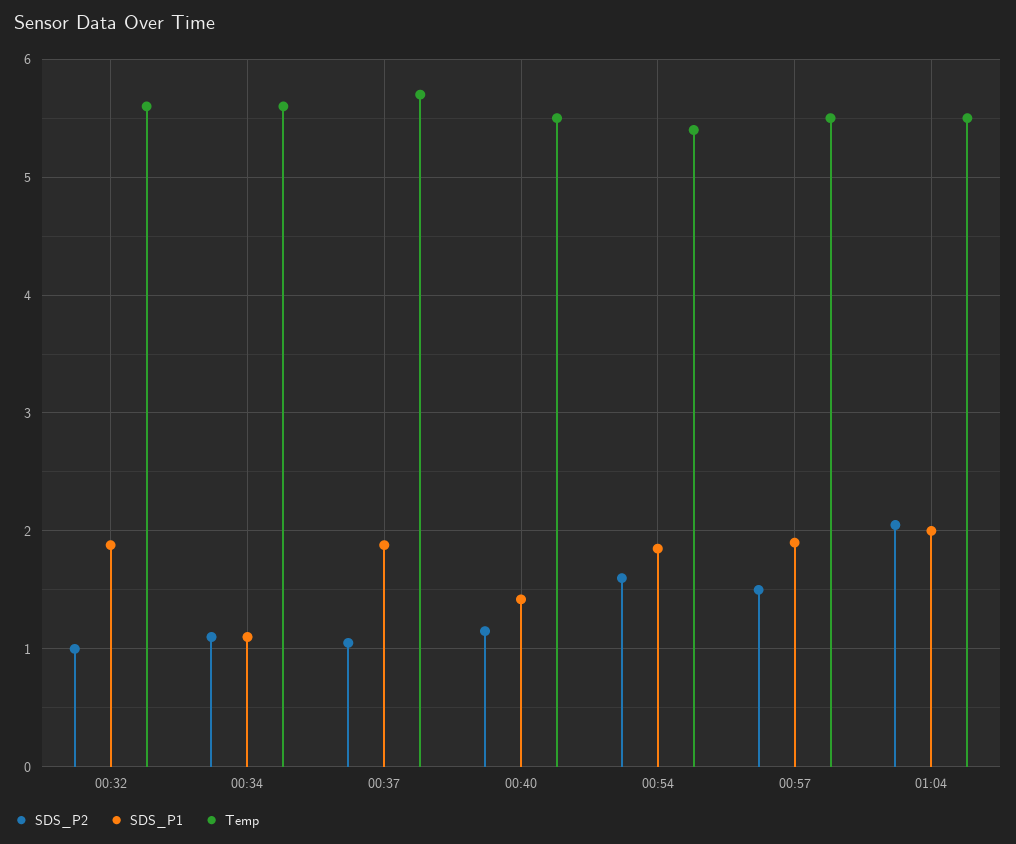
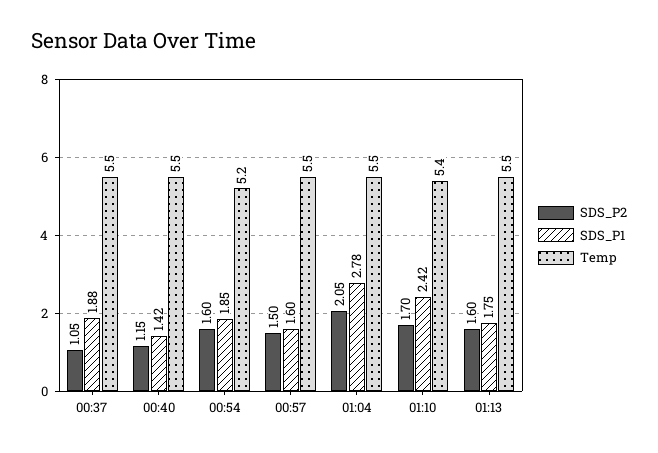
SDS_P2, 00:32: 1 -> none
SDS_P1, 00:32: 1.9 -> none
Temp, 00:32: 5.6 -> none
SDS_P2, 00:34: 1.1 -> none
SDS_P1, 00:34: 1.1 -> none
Temp, 00:34: 5.6 -> none
Temp, 00:37: 5.7 -> 5.5
Temp, 00:54: 5.4 -> 5.2
SDS_P1, 00:57: 1.9 -> 1.6
SDS_P1, 01:04: 2 -> 2.78
SDS_P2, 01:10: none -> 1.7
SDS_P1, 01:10: none -> 2.42
Temp, 01:10: none -> 5.4
SDS_P2, 01:13: none -> 1.6
SDS_P1, 01:13: none -> 1.75
Temp, 01:13: none -> 5.5

